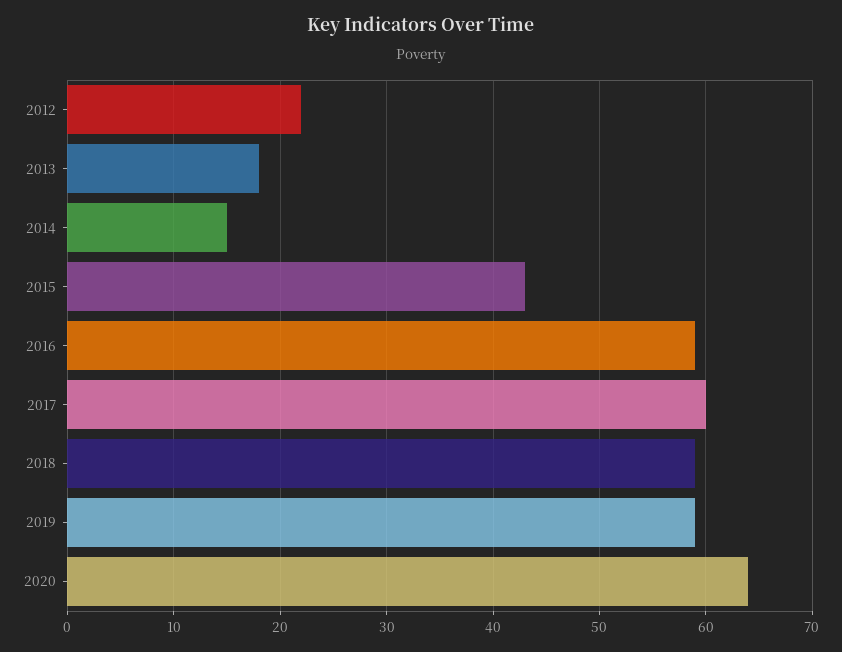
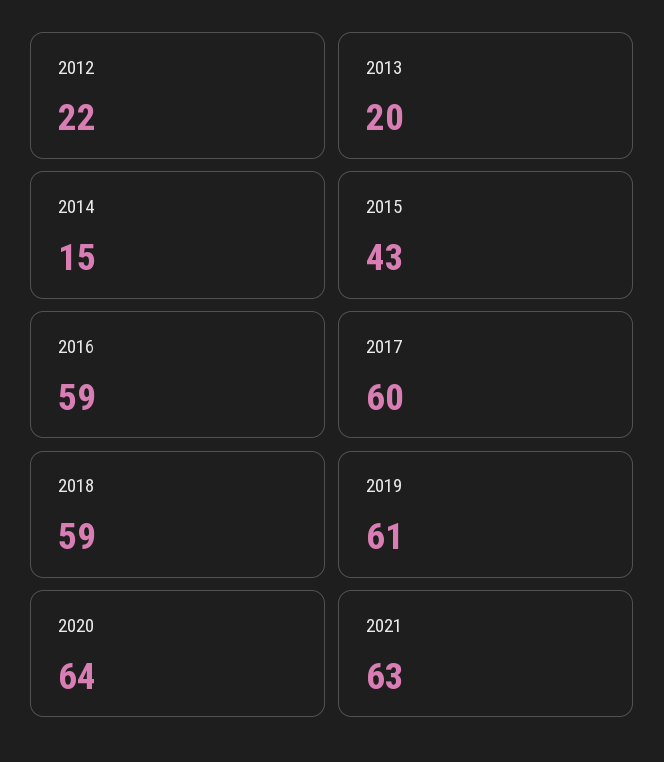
2013: 18 -> 20
2019: 59 -> 61
2021: none -> 63

